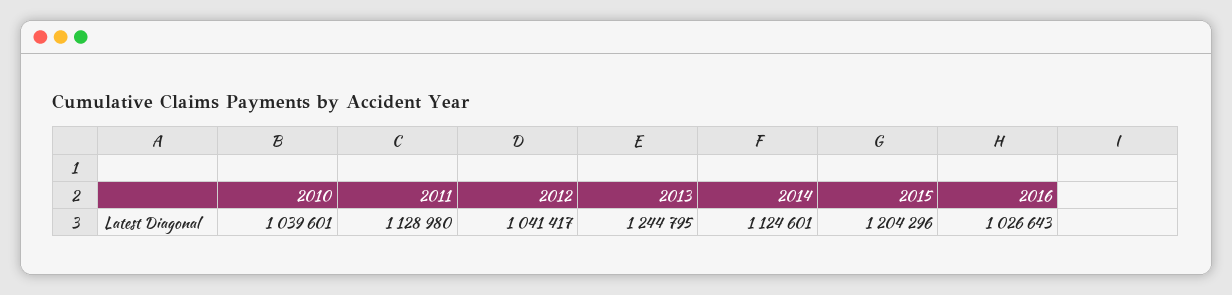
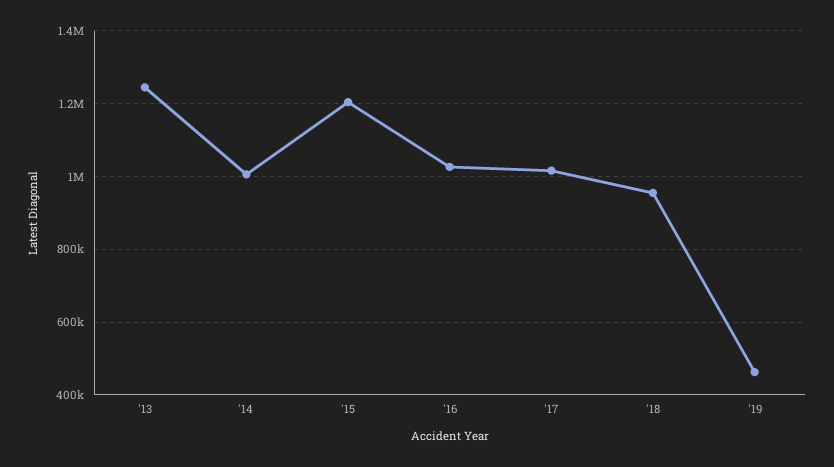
2010: 1039601 -> none
2011: 1128980 -> none
2012: 1041417 -> none
2014: 1124601 -> 1000000
'17: none -> 1020000
'18: none -> 960000
'19: none -> 460000

